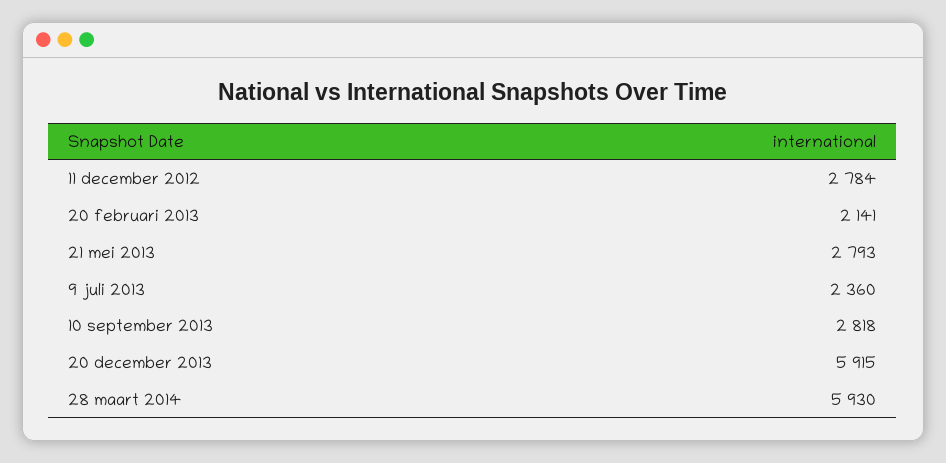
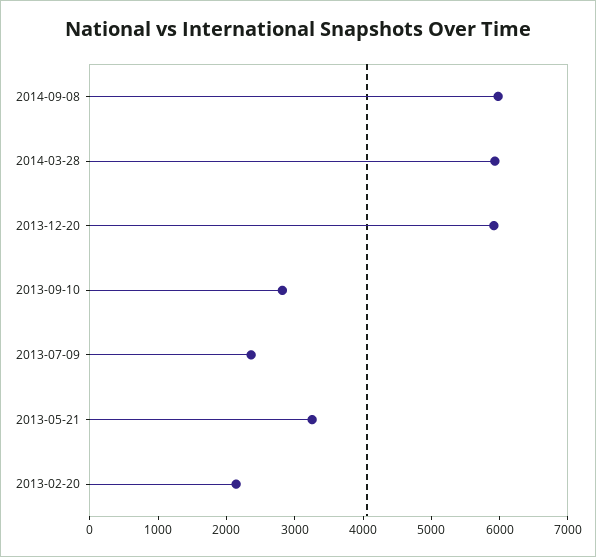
11 december 2012: 2784 -> none
21 mei 2013: 2793 -> 3200
2014-09-08: none -> 6000

